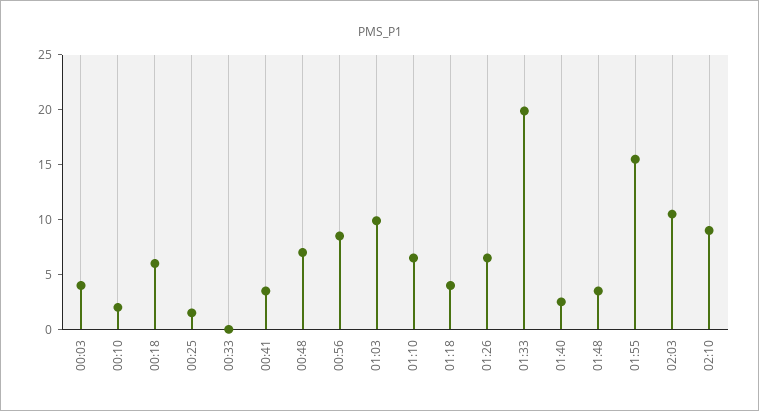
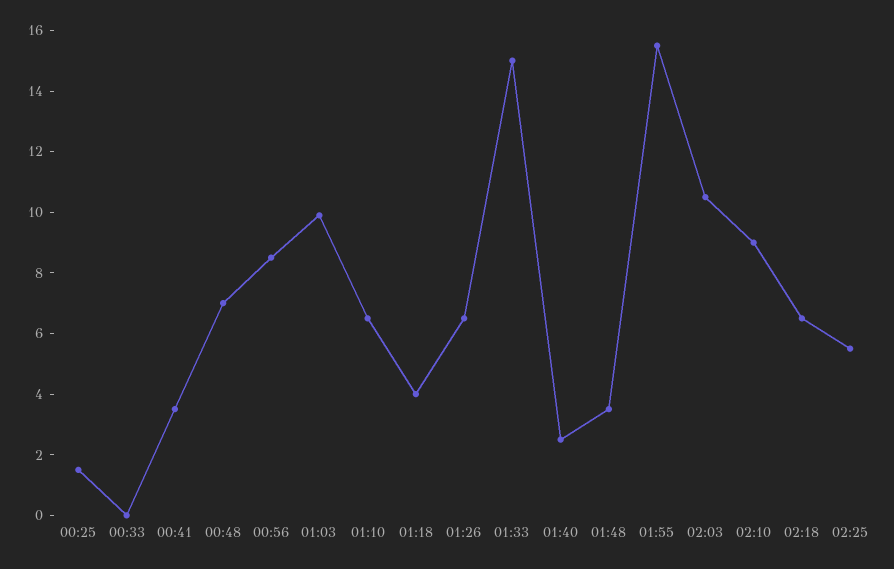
00:03: 4 -> none
00:10: 2 -> none
00:18: 6 -> none
01:33: 20 -> 15
02:18: none -> 6.5
02:25: none -> 5.5

